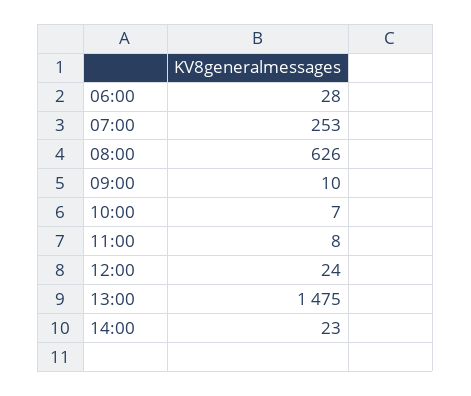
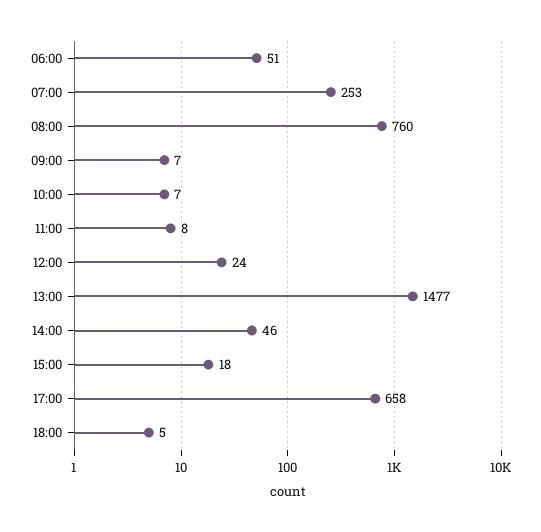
06:00: 28 -> 51
08:00: 626 -> 760
09:00: 10 -> 7
13:00: 1475 -> 1477
14:00: 23 -> 46
15:00: none -> 18
17:00: none -> 658
18:00: none -> 5

